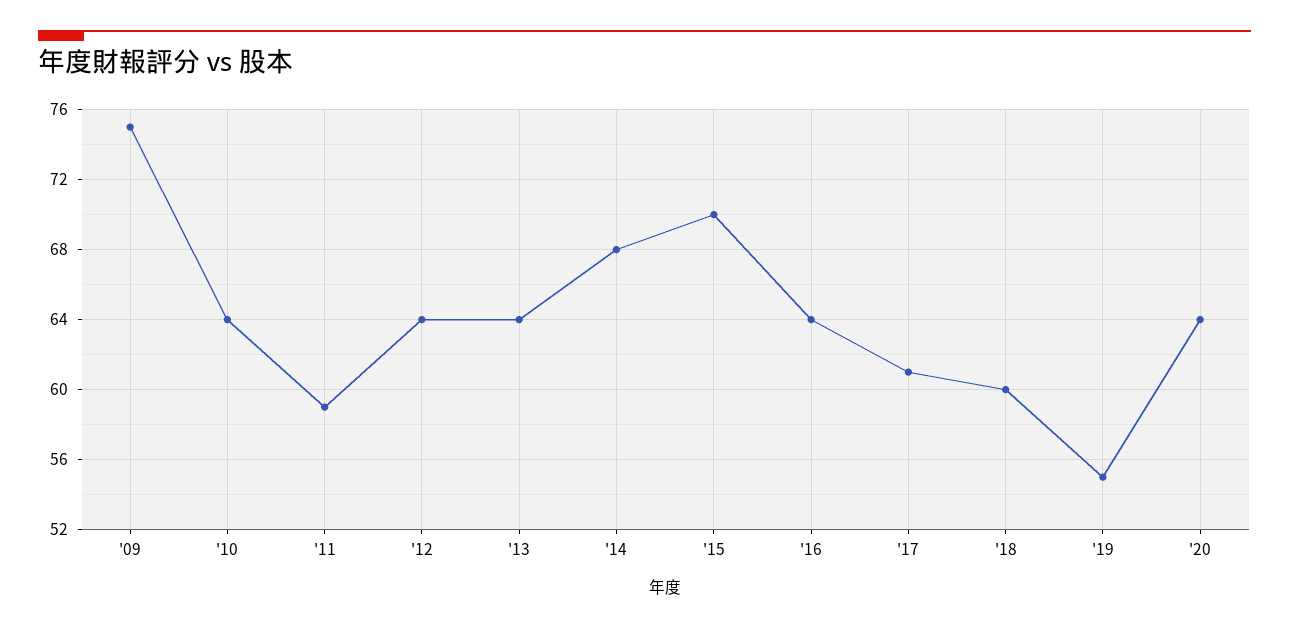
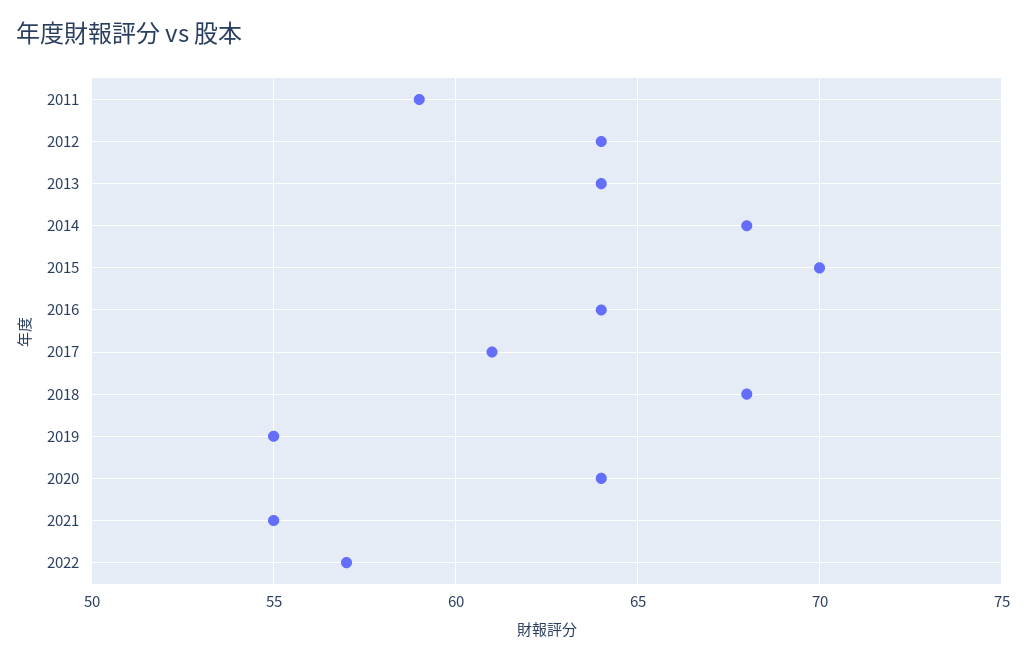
'09: 75 -> none
'10: 64 -> none
'18: 60 -> 68
2021: none -> 55
2022: none -> 57

